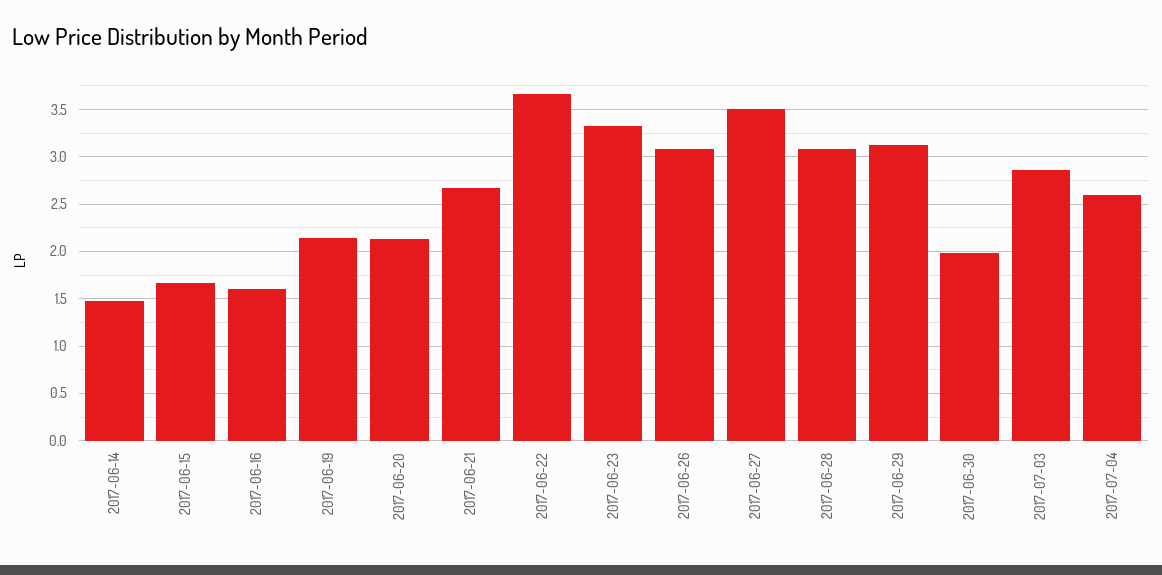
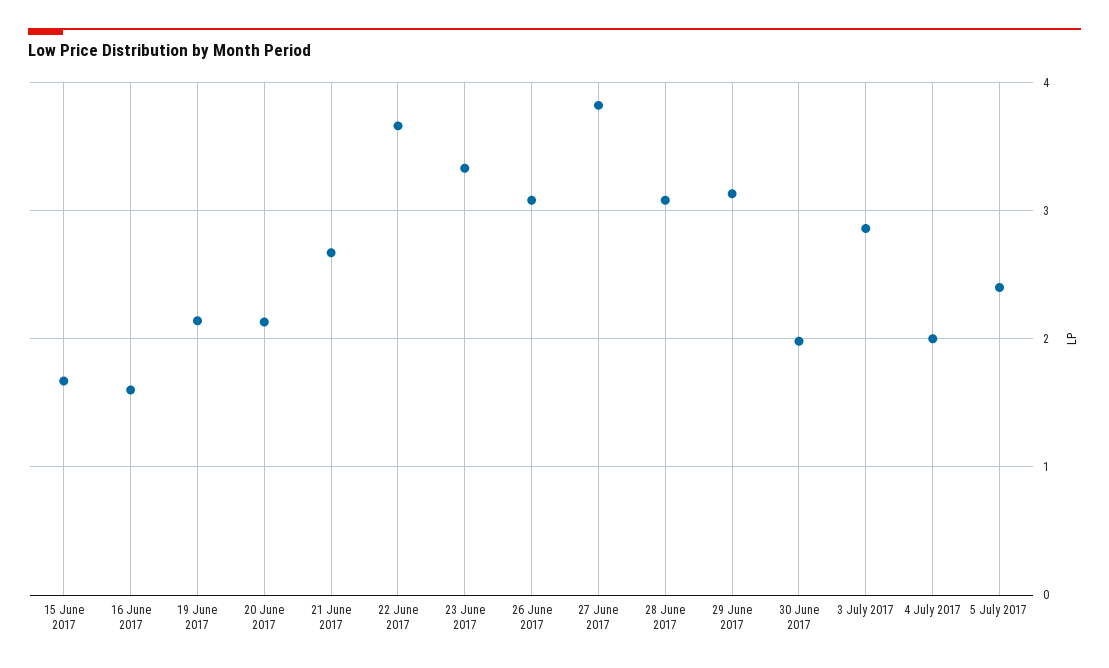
2017-06-14: 1.5 -> none
2017-06-27: 3.5 -> 3.8
2017-07-04: 2.6 -> 2
5 July 2017: none -> 2.4

